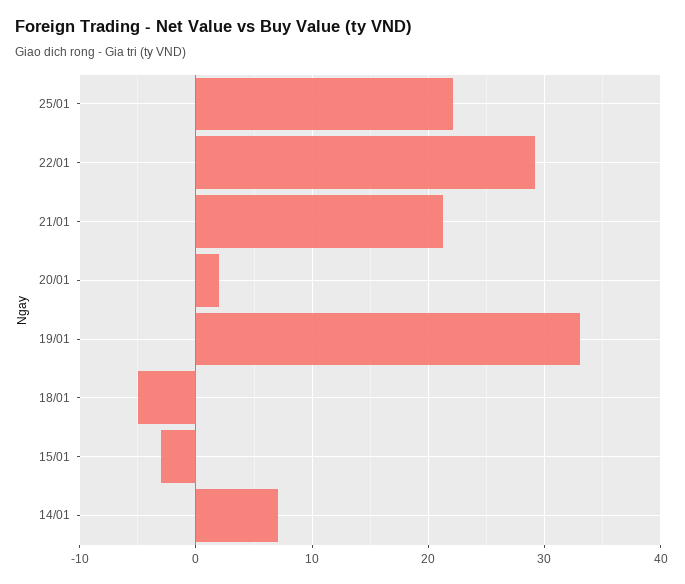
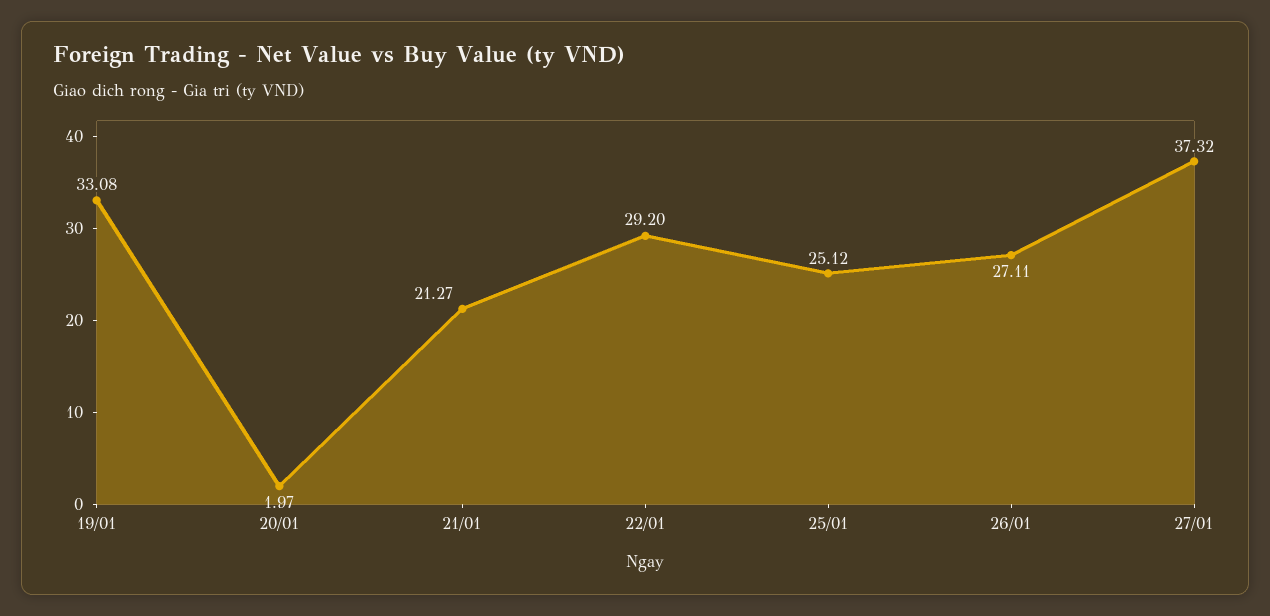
25/01: 22 -> 25.12
18/01: -5 -> none
15/01: -3 -> none
14/01: 7 -> none
26/01: none -> 27.11
27/01: none -> 37.32

